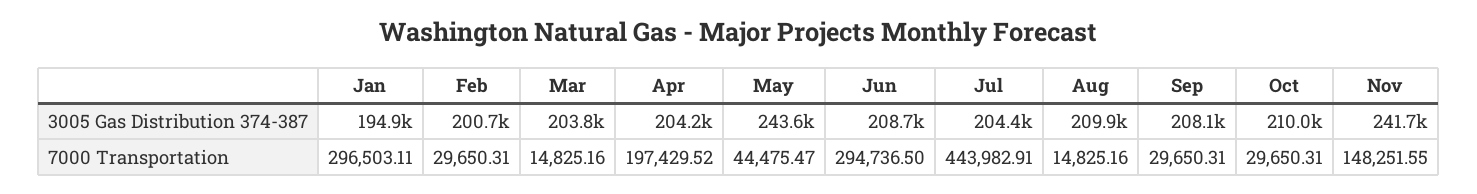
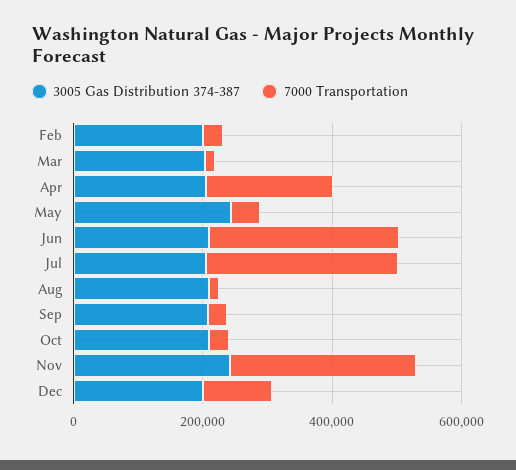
3005 Gas Distribution 374-387, Jan: 194900 -> none
7000 Transportation, Jan: 296503.11 -> none
7000 Transportation, Jul: 443982.91 -> 300000
7000 Transportation, Nov: 148251.55 -> 300000
3005 Gas Distribution 374-387, Dec: none -> 200000
7000 Transportation, Dec: none -> 100000

